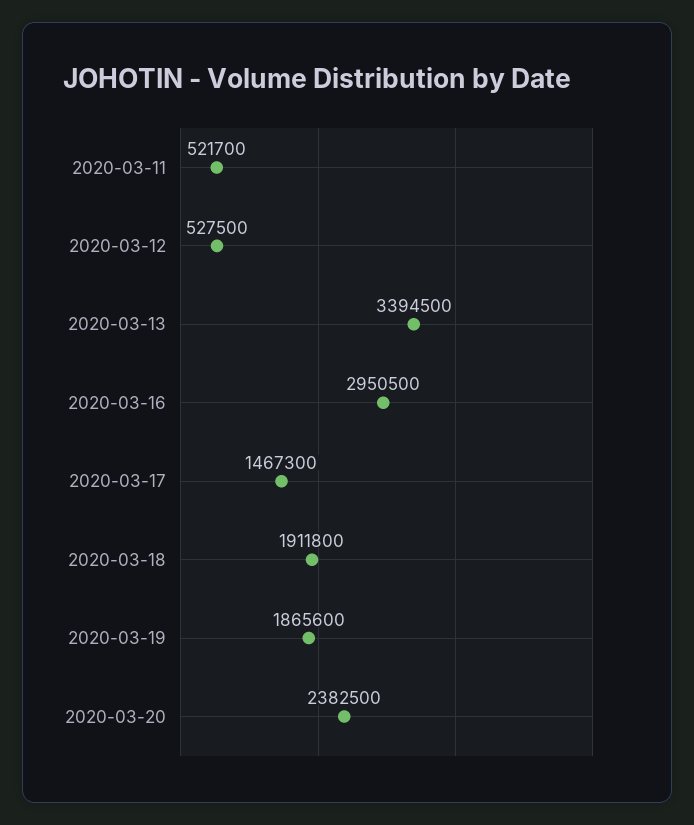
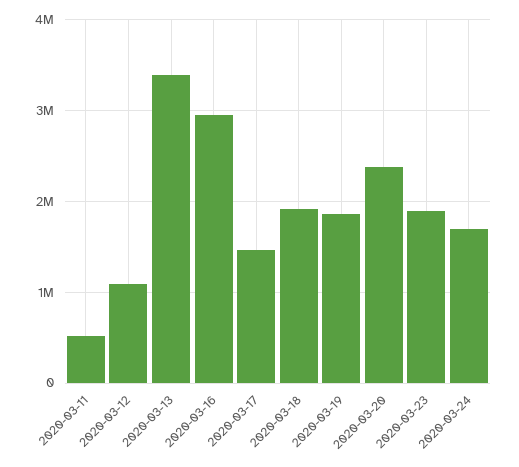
2020-03-12: 527500 -> 1100000
2020-03-23: none -> 1900000
2020-03-24: none -> 1700000

